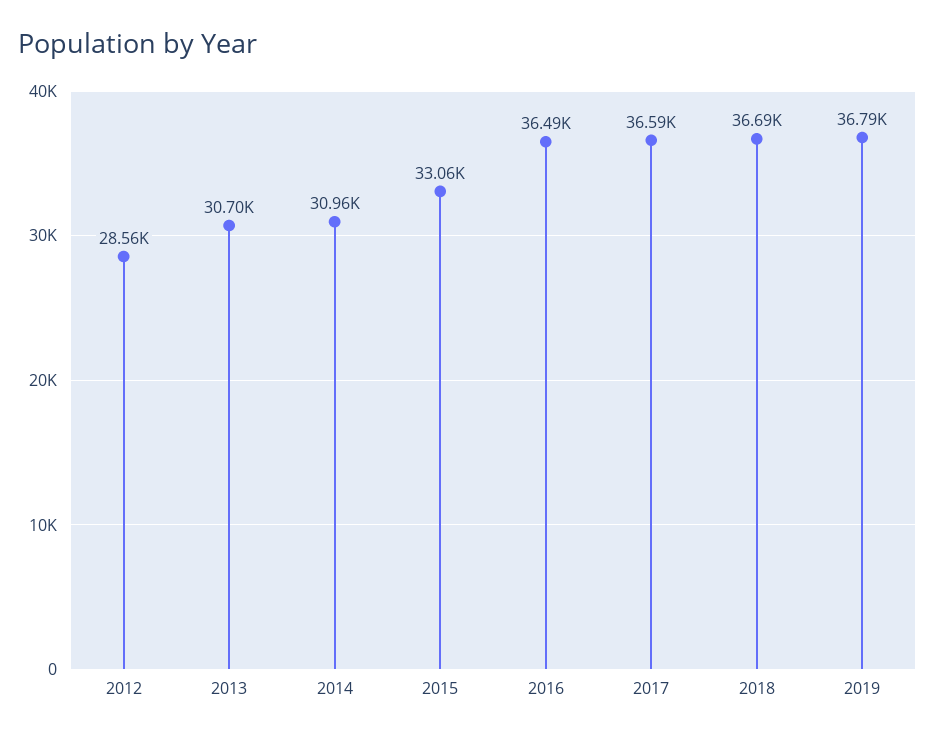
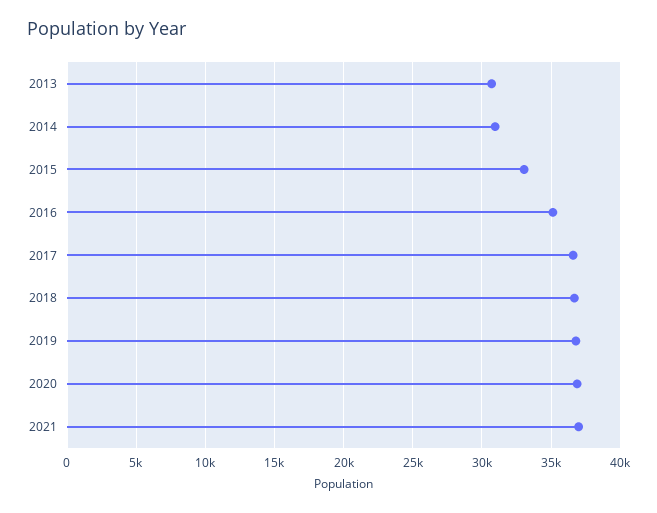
2012: 28560 -> none
2016: 36490 -> 35000
2020: none -> 37000
2021: none -> 37000

